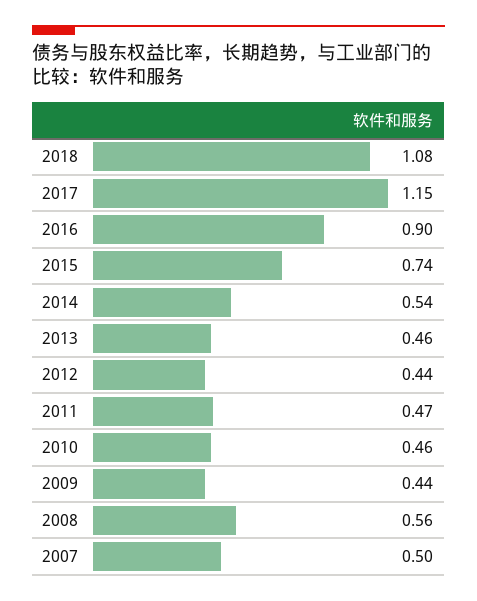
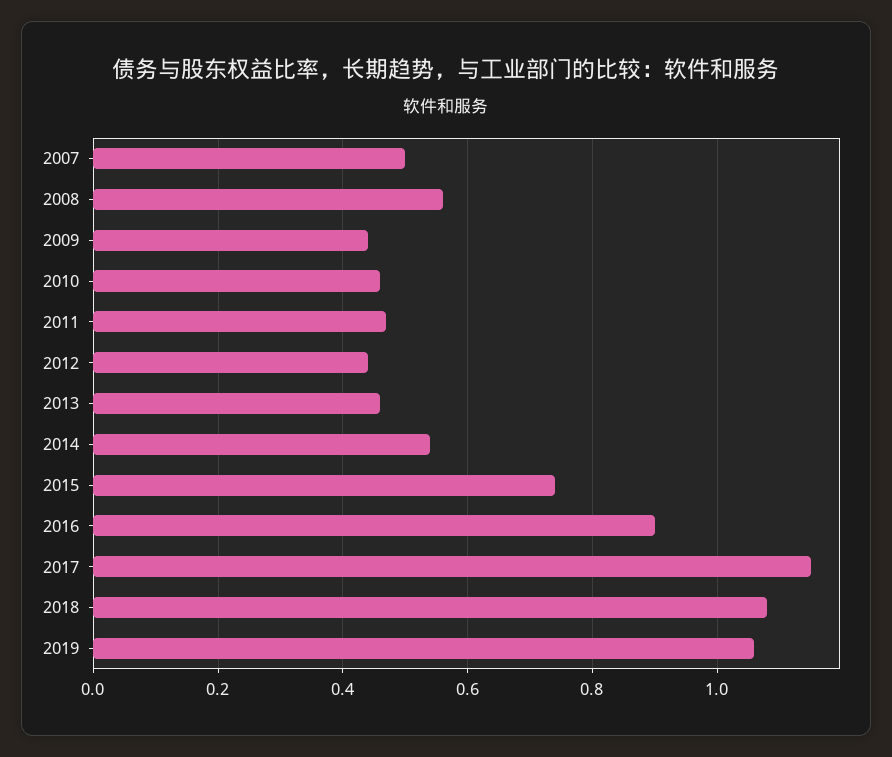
2019: none -> 1.05

